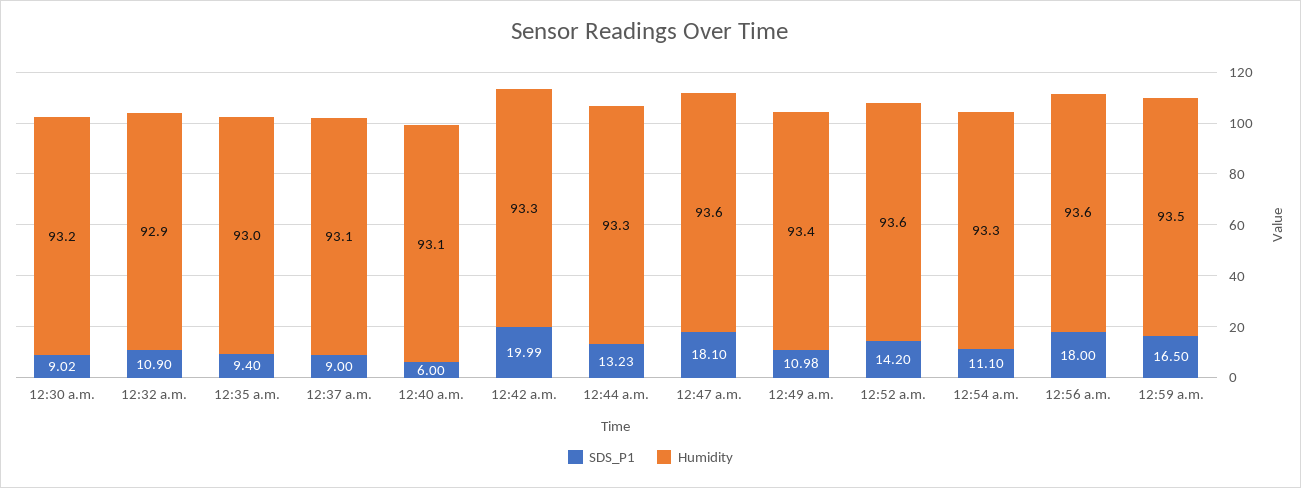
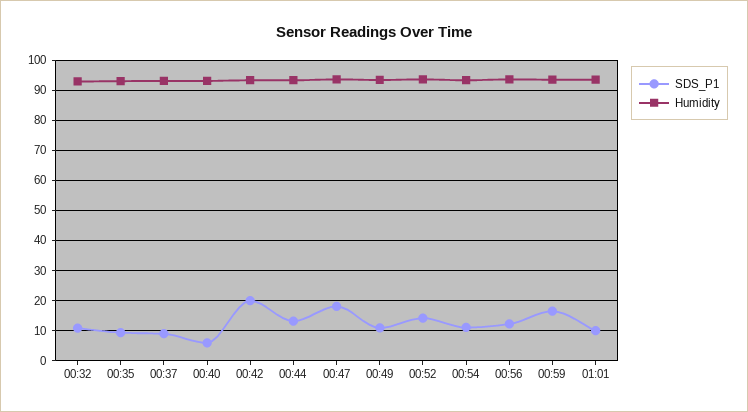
SDS_P1, 12:30 a.m.: 9.02 -> none
Humidity, 12:30 a.m.: 93.2 -> none
SDS_P1, 12:56 a.m.: 18 -> 12
SDS_P1, 01:01: none -> 10
Humidity, 01:01: none -> 94

